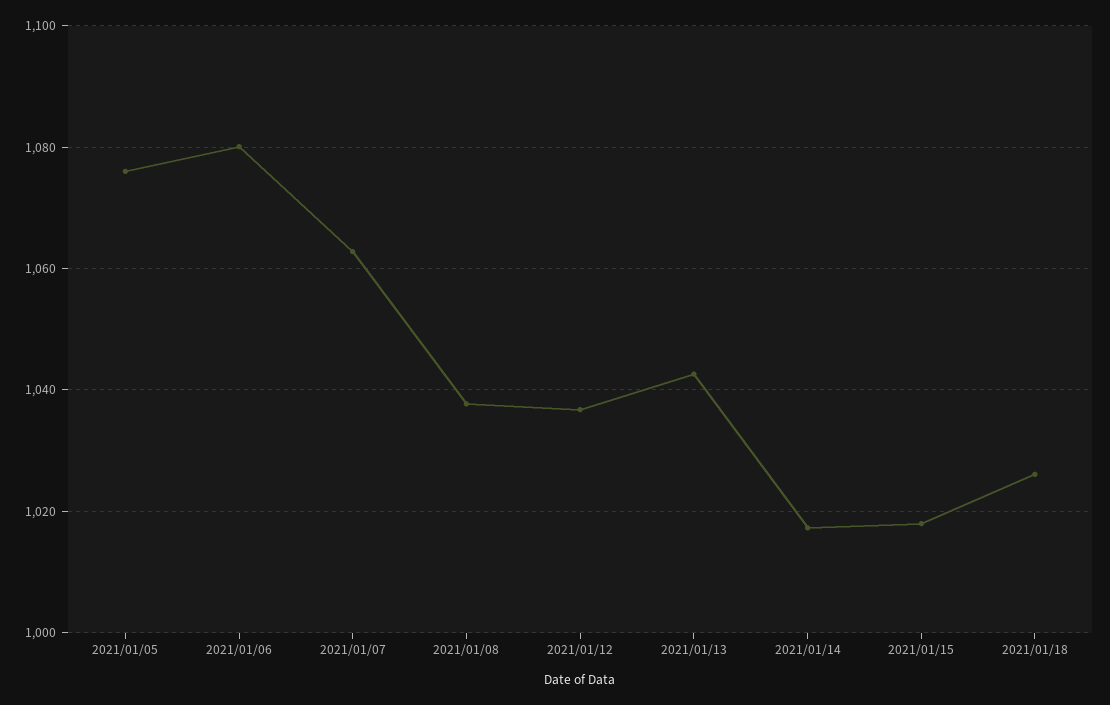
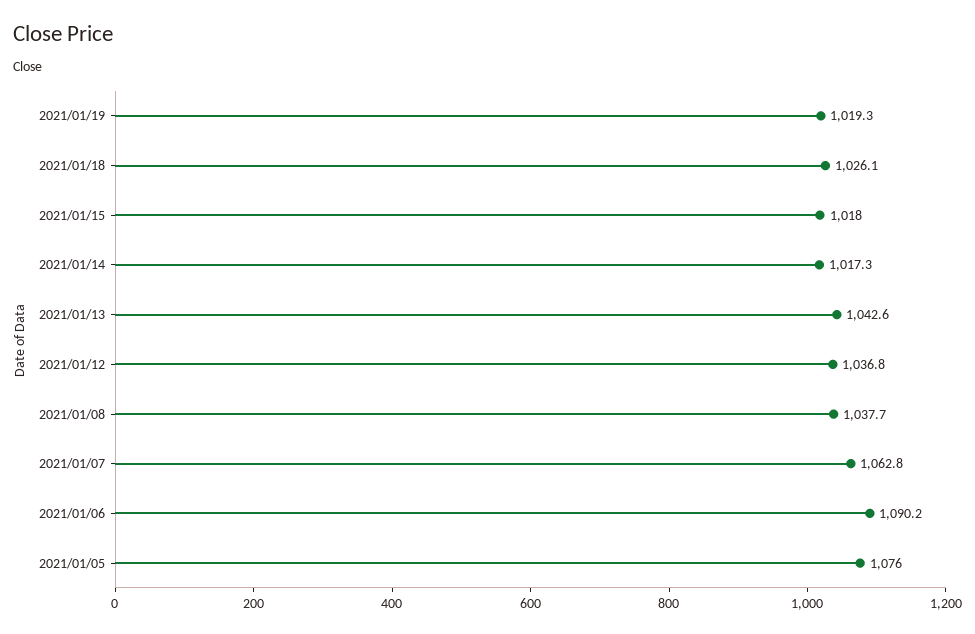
2021/01/06: 1080 -> 1090.2
2021/01/19: none -> 1019.3

